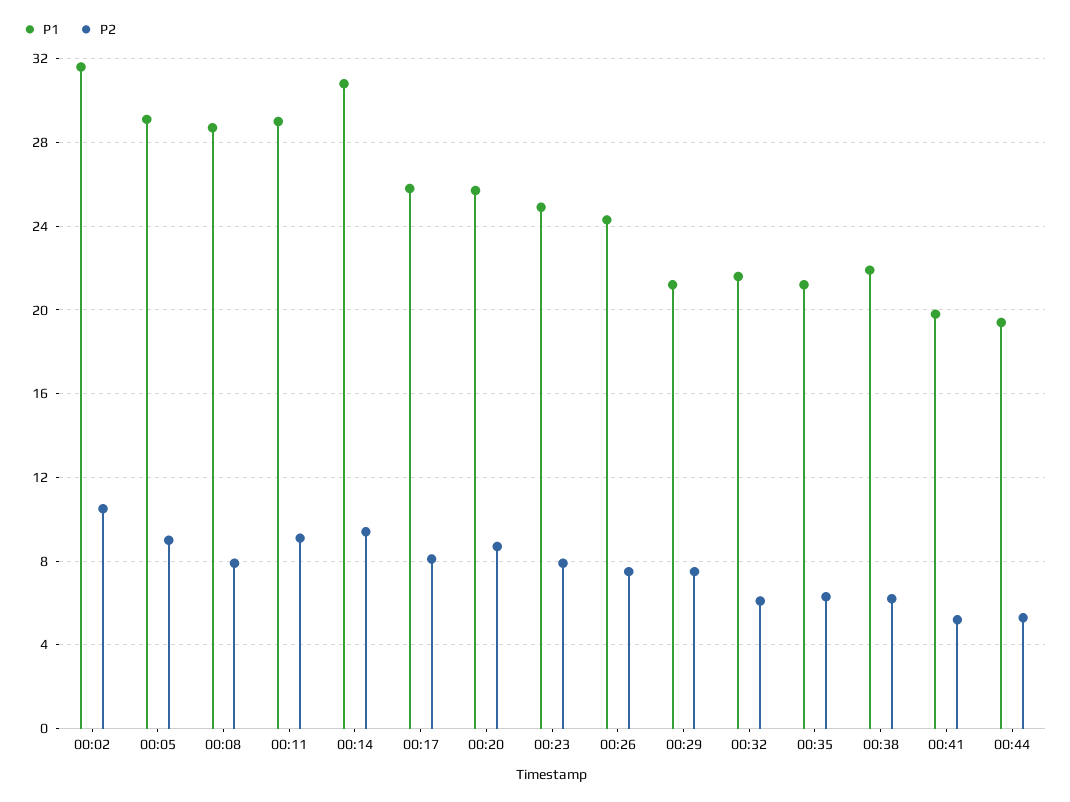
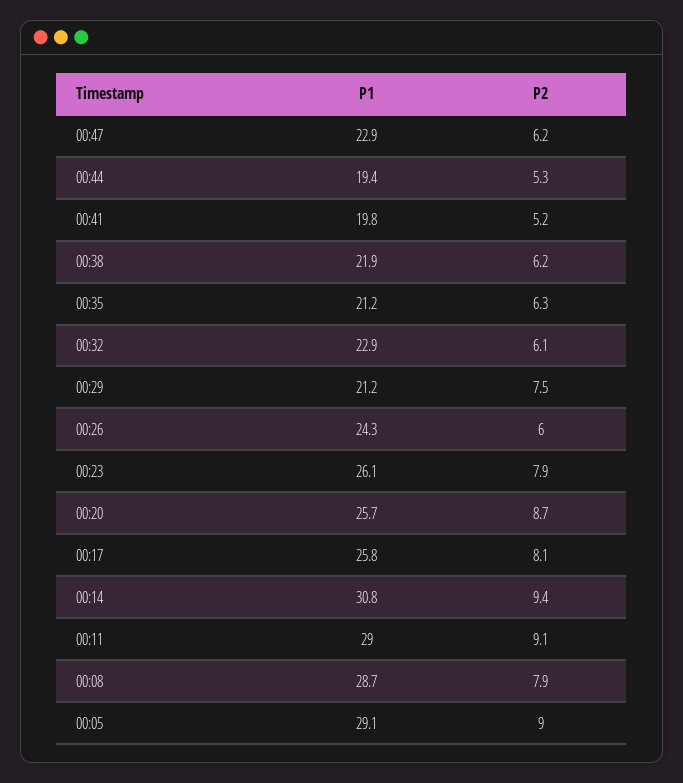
P1, 00:02: 31.5 -> none
P2, 00:02: 10.5 -> none
P1, 00:23: 25 -> 26.1
P2, 00:26: 7.5 -> 6
P1, 00:32: 21.5 -> 22.9
P1, 00:47: none -> 22.9
P2, 00:47: none -> 6.2

